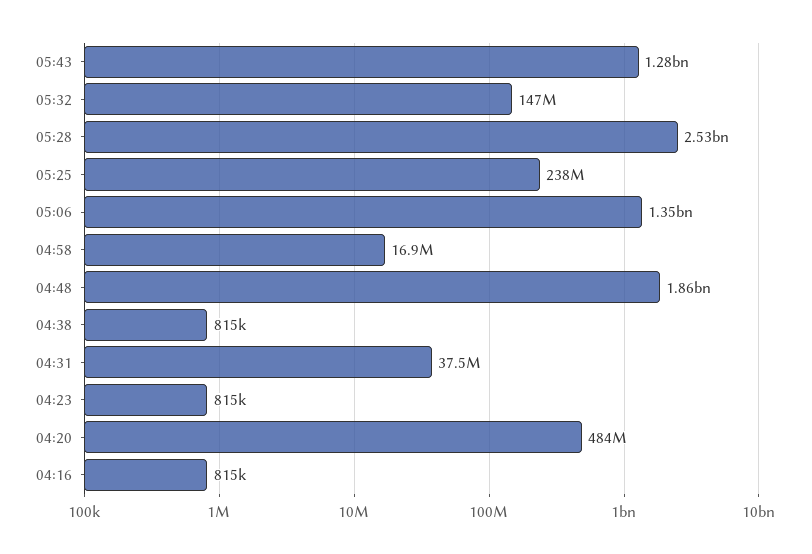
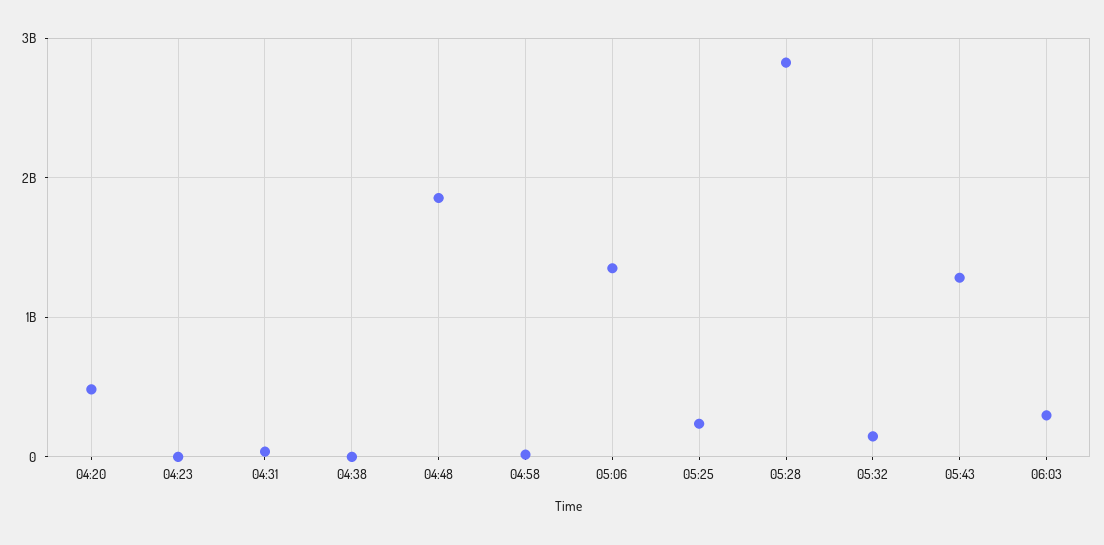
05:28: 2530000000 -> 2800000000
04:16: 815000 -> none
06:03: none -> 300000000

